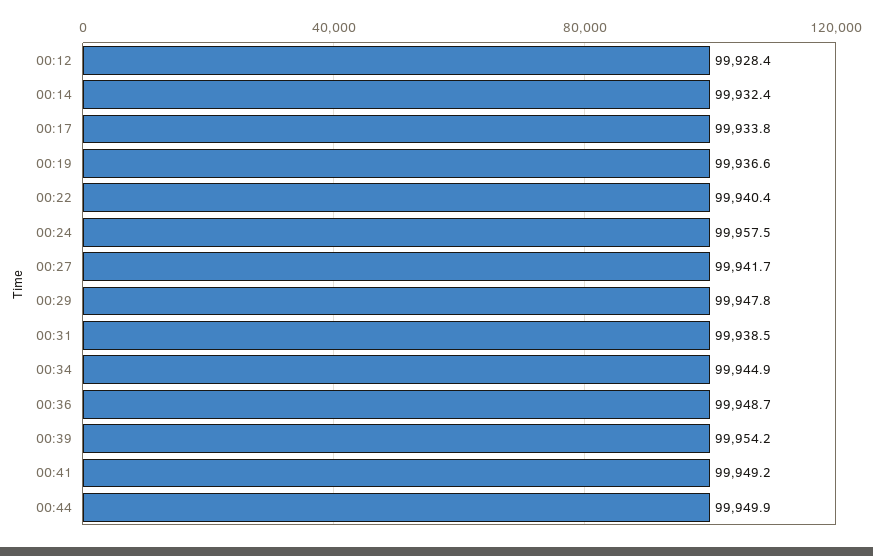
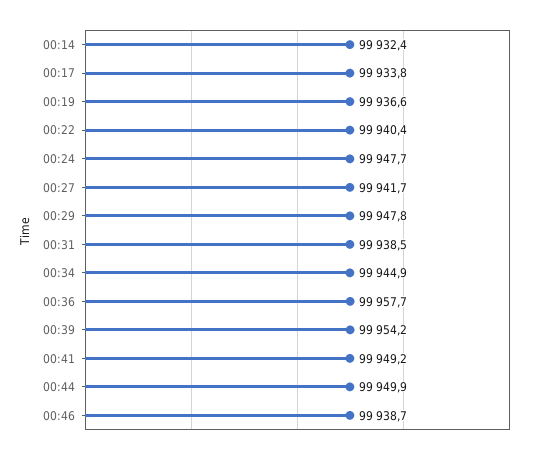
00:12: 99928.4 -> none
00:24: 99957.5 -> 99947.7
00:36: 99948.7 -> 99957.7
00:46: none -> 99938.7

